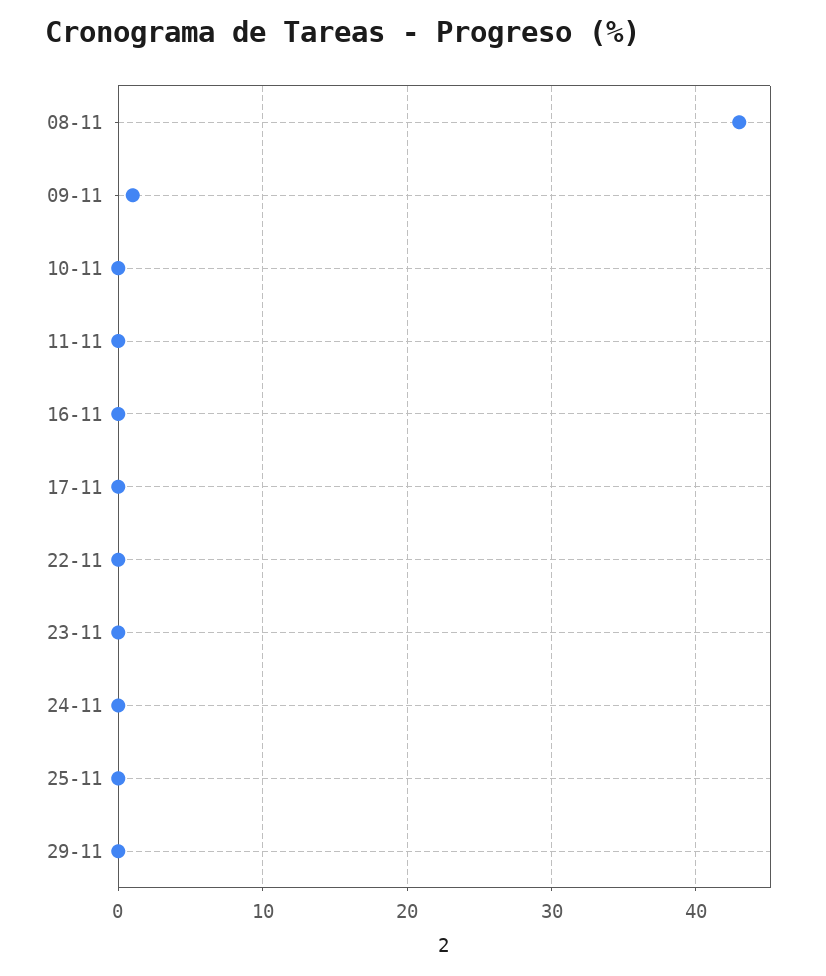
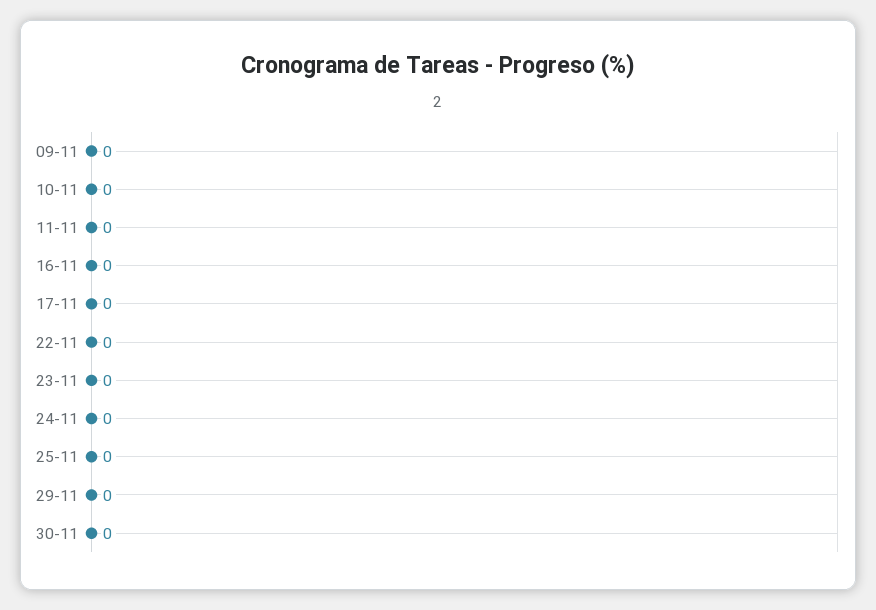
08-11: 43 -> none
09-11: 1 -> 0
30-11: none -> 0

